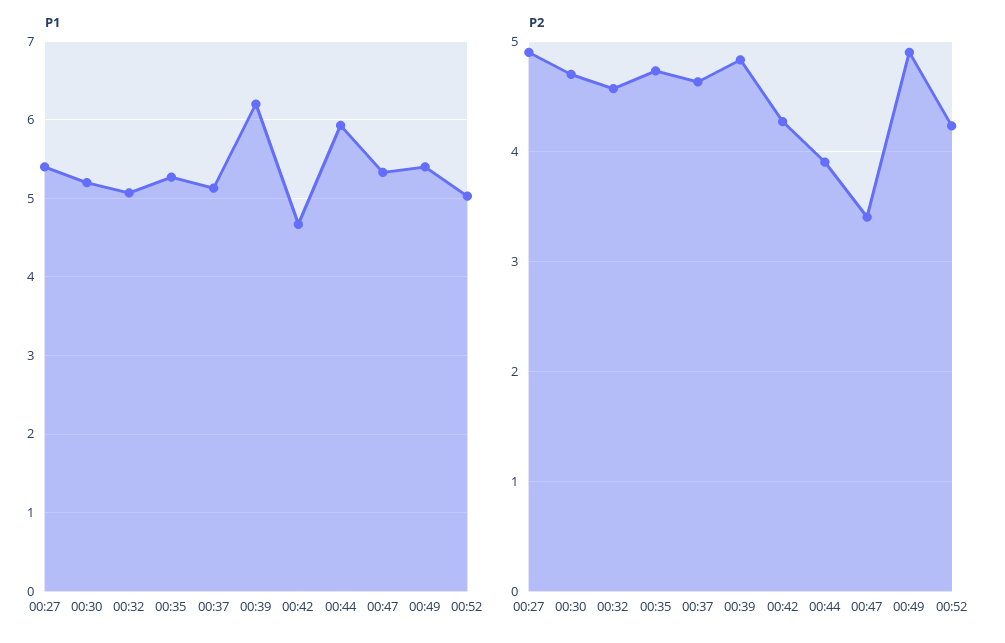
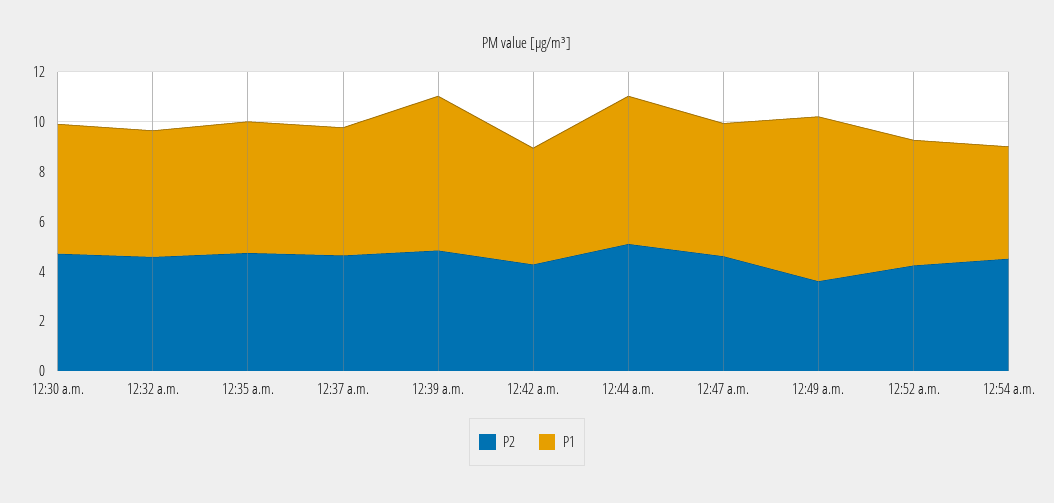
P1, 00:27: 5.4 -> none
P1, 00:49: 5.4 -> 6.5
P2, 00:27: 4.9 -> none
P2, 00:44: 3.9 -> 5
P2, 00:47: 3.4 -> 4.5
P2, 00:49: 4.9 -> 3.5
P2, 12:54 a.m.: none -> 4.5
P1, 12:54 a.m.: none -> 4.5

